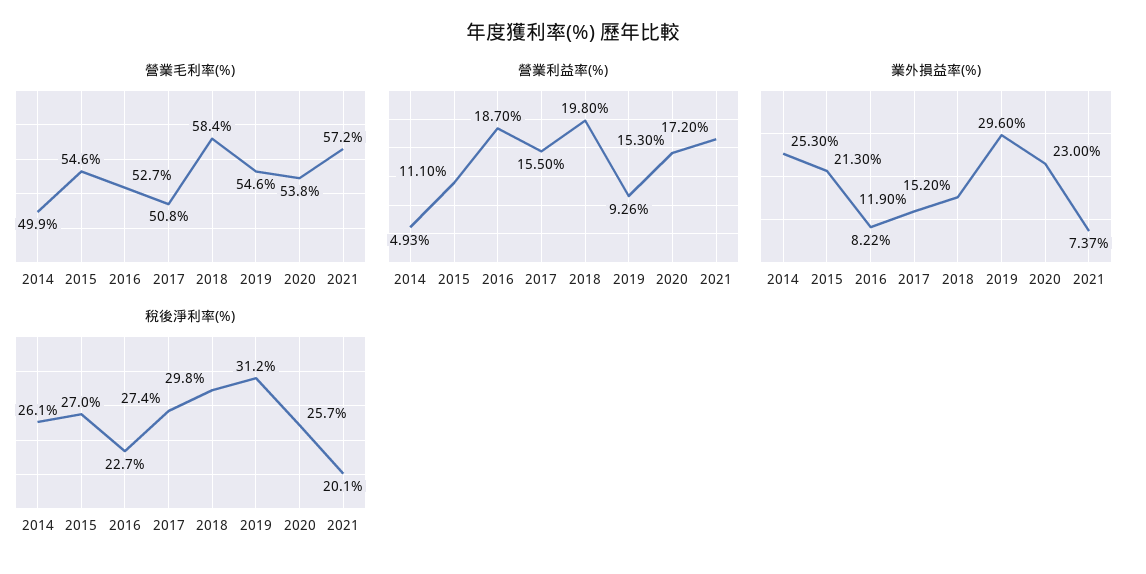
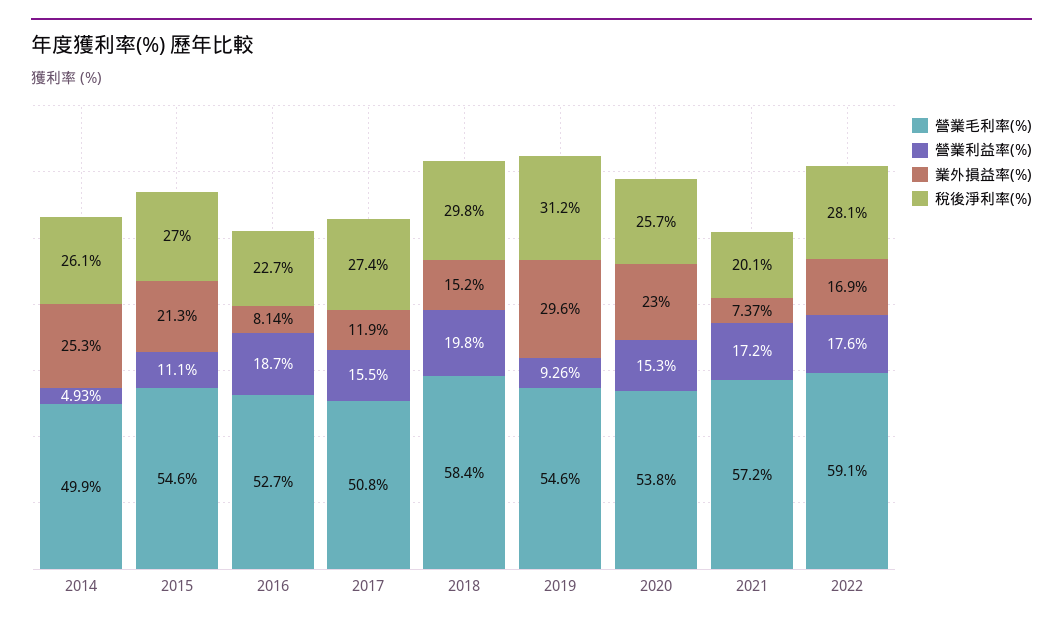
業外損益率(%), 2016: 8.22 -> 8.14
營業毛利率(%), 2022: none -> 59.1
營業利益率(%), 2022: none -> 17.6
業外損益率(%), 2022: none -> 16.9
稅後淨利率(%), 2022: none -> 28.1

